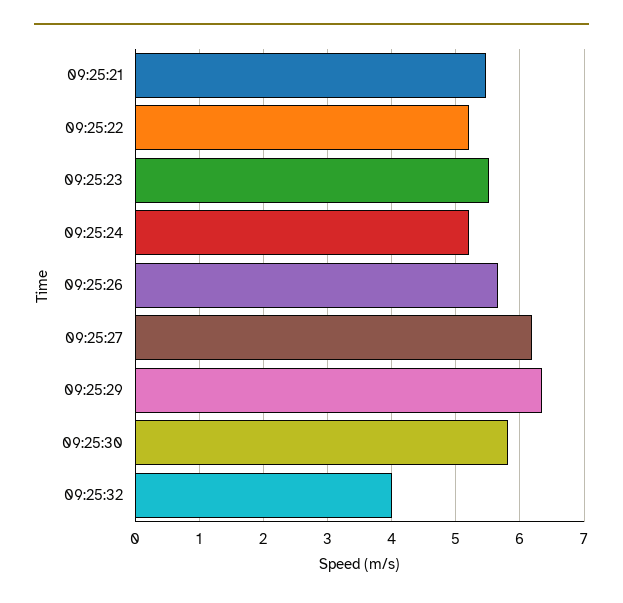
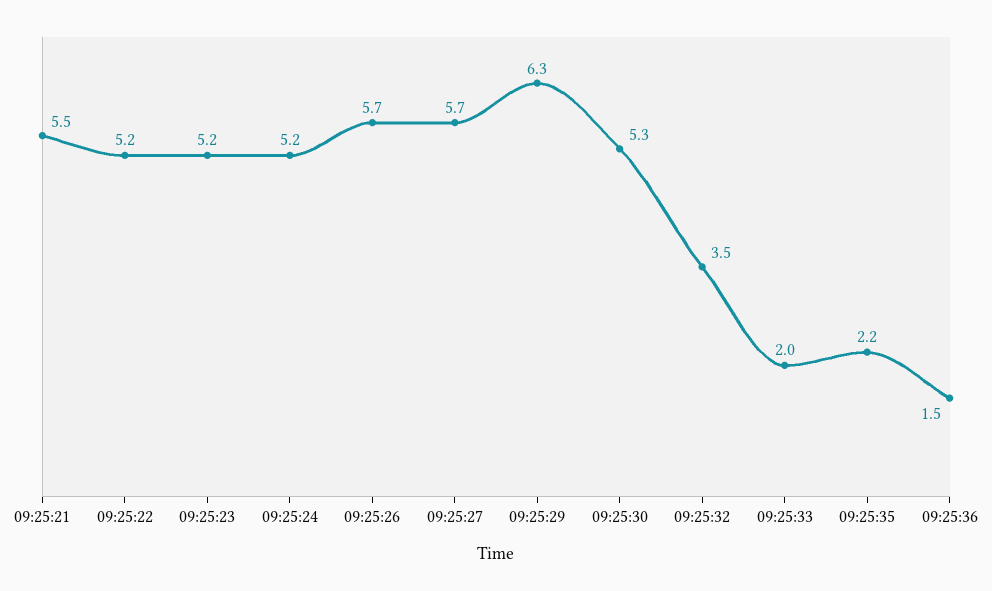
09:25:23: 5.5 -> 5.2
09:25:27: 6.2 -> 5.7
09:25:30: 5.8 -> 5.3
09:25:32: 4 -> 3.5
09:25:33: none -> 2
09:25:35: none -> 2.2
09:25:36: none -> 1.5

